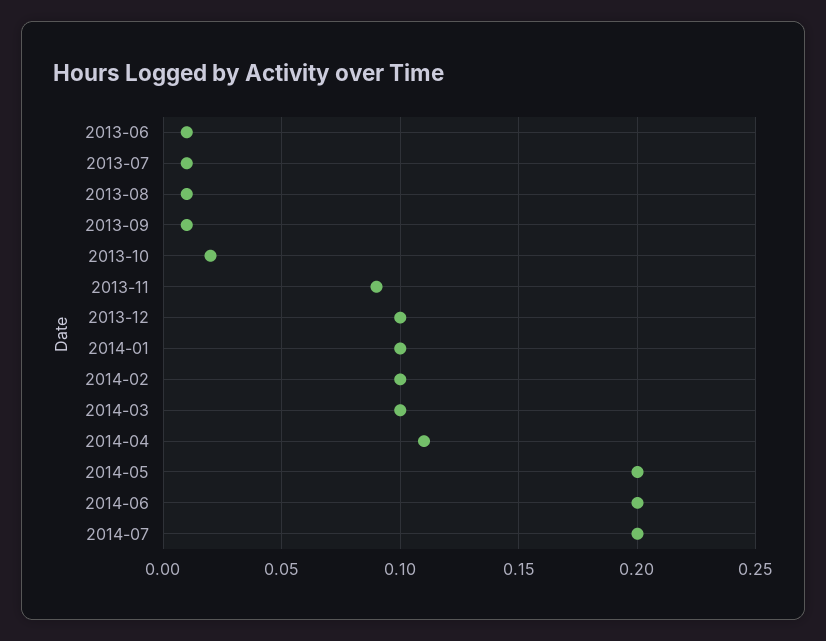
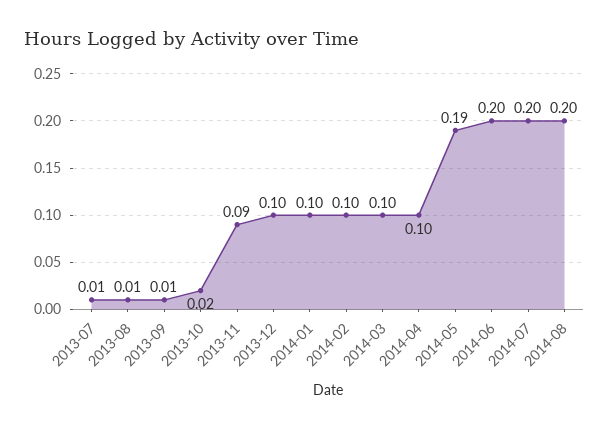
2013-06: 0.01 -> none
2014-04: 0.11 -> 0.1
2014-05: 0.2 -> 0.19
2014-08: none -> 0.2

